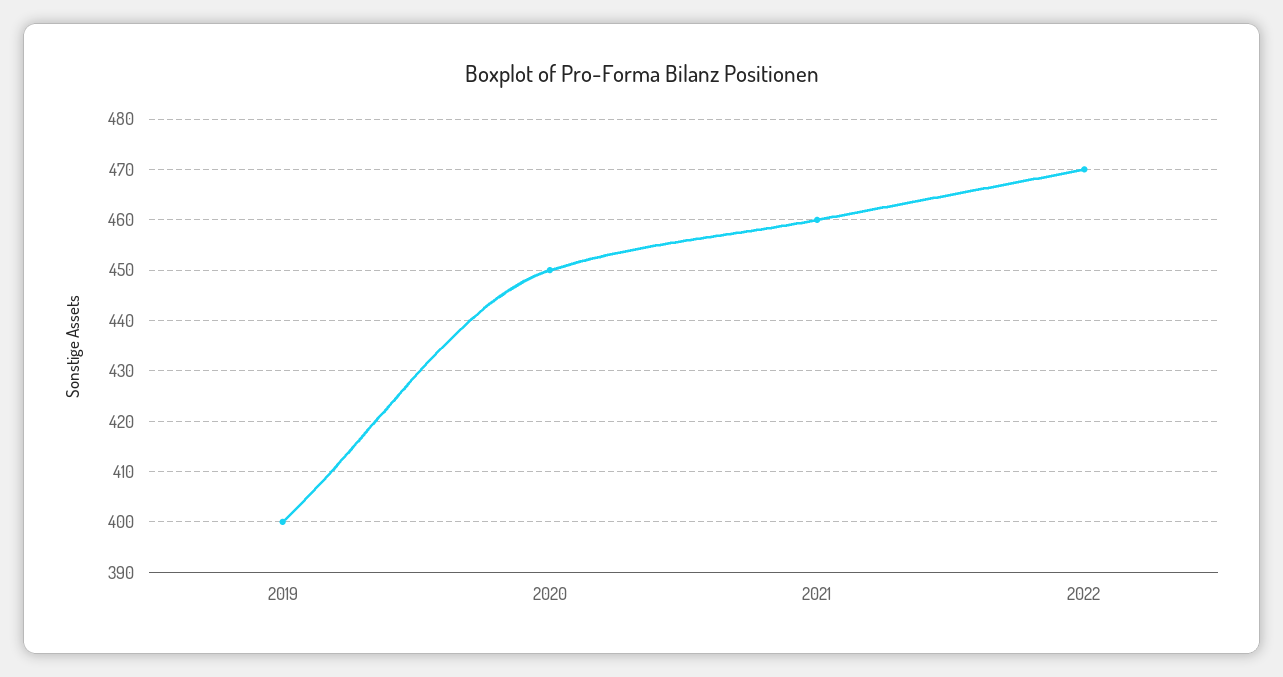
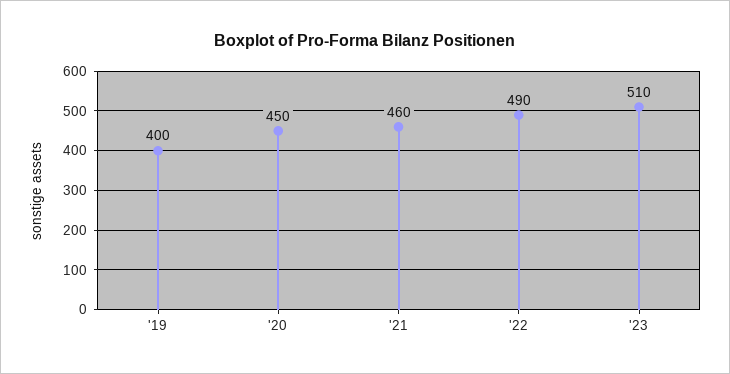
2022: 470 -> 490
'23: none -> 510

